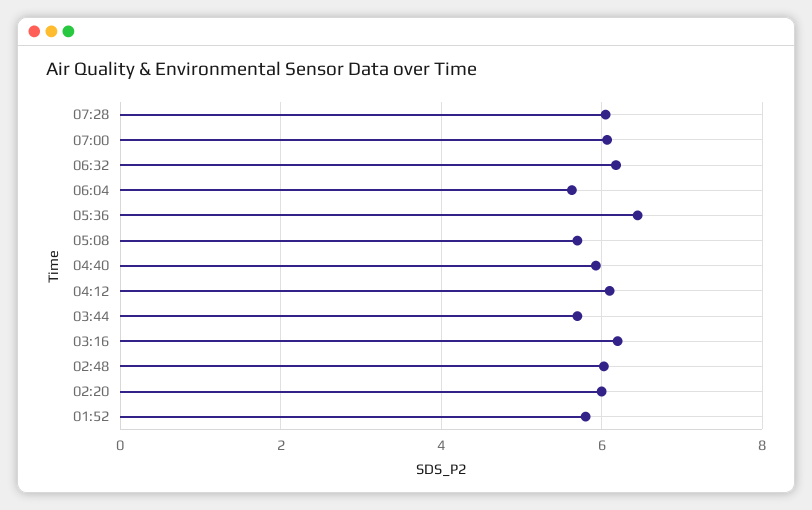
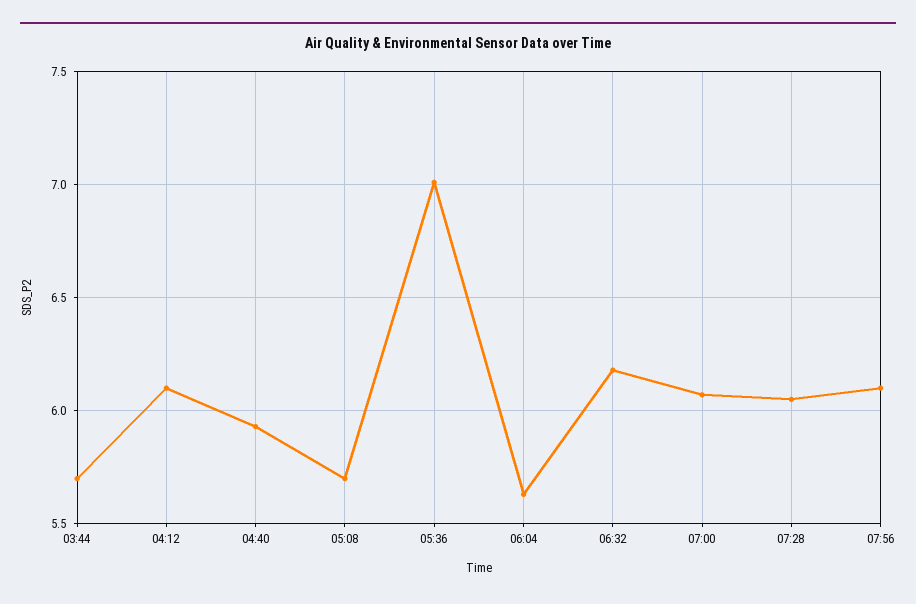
05:36: 6.4 -> 7
03:16: 6.2 -> none
02:48: 6 -> none
02:20: 6 -> none
01:52: 5.8 -> none
07:56: none -> 6.1

